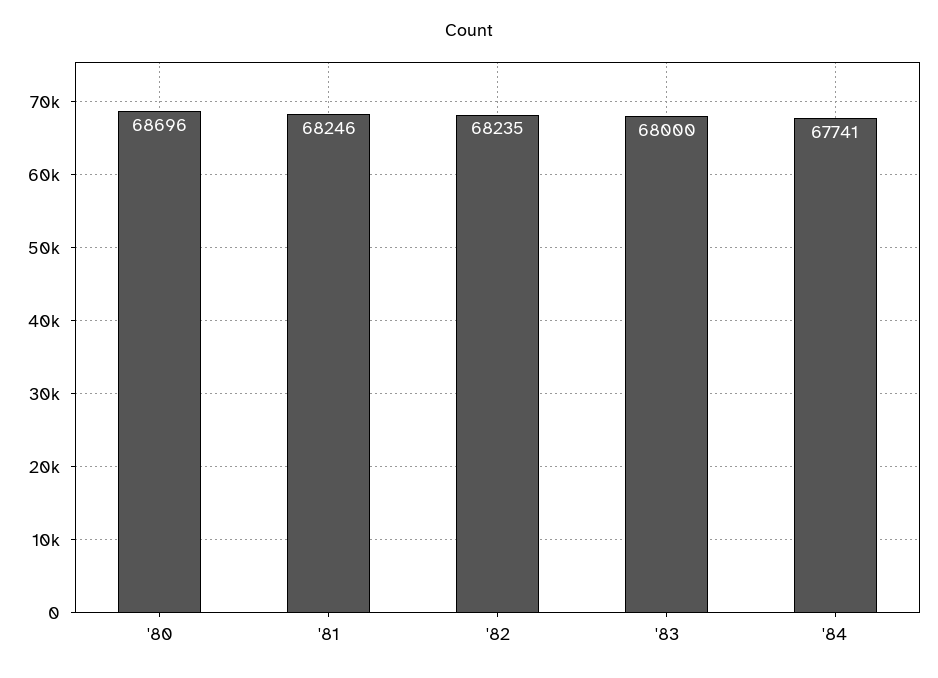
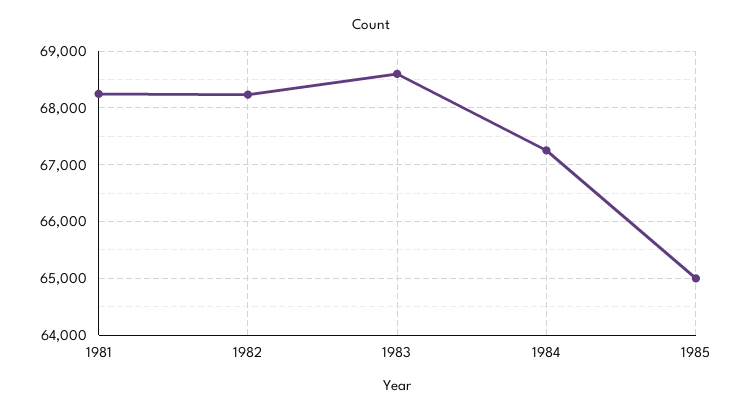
'80: 68696 -> none
'83: 68000 -> 68600
'84: 67741 -> 67200
1985: none -> 65000

